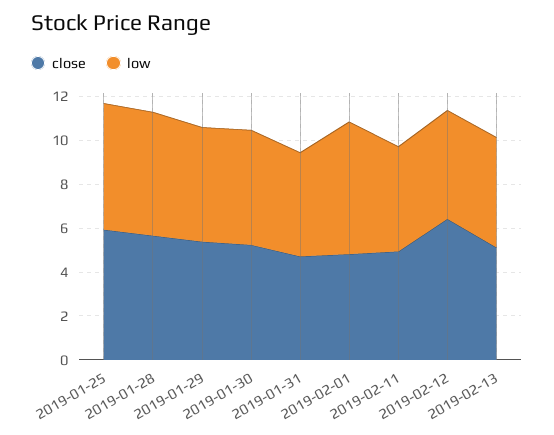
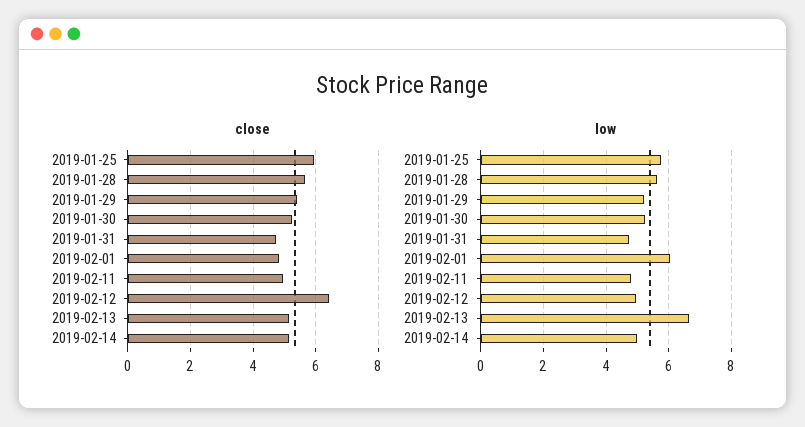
low, 2019-02-13: 5 -> 6.6
close, 2019-02-14: none -> 5.2
low, 2019-02-14: none -> 5

